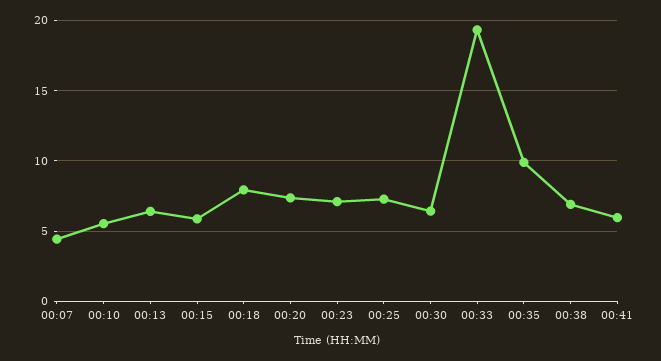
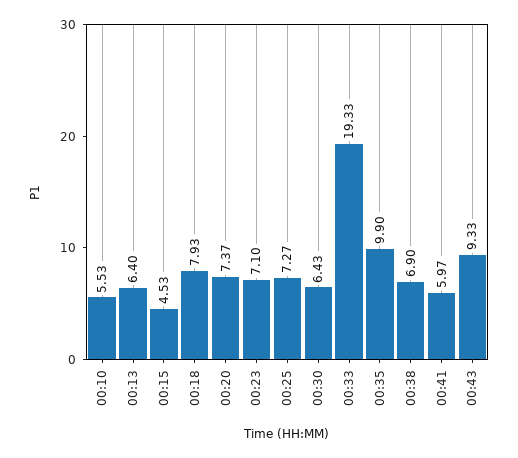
00:07: 4.5 -> none
00:15: 6 -> 4.53
00:43: none -> 9.33

